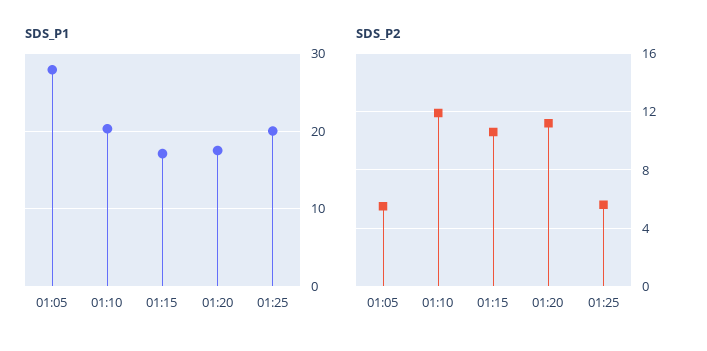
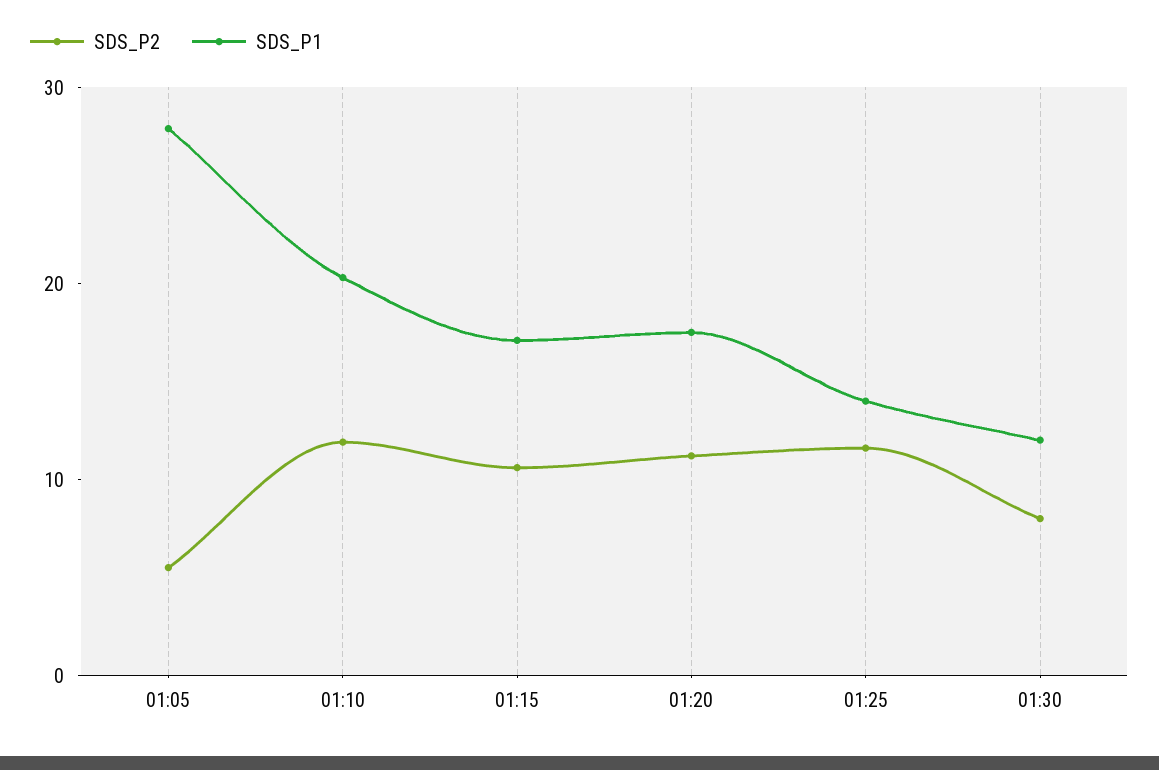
SDS_P1, 01:25: 20 -> 14
SDS_P2, 01:25: 5.5 -> 12
SDS_P2, 01:30: none -> 8
SDS_P1, 01:30: none -> 12

